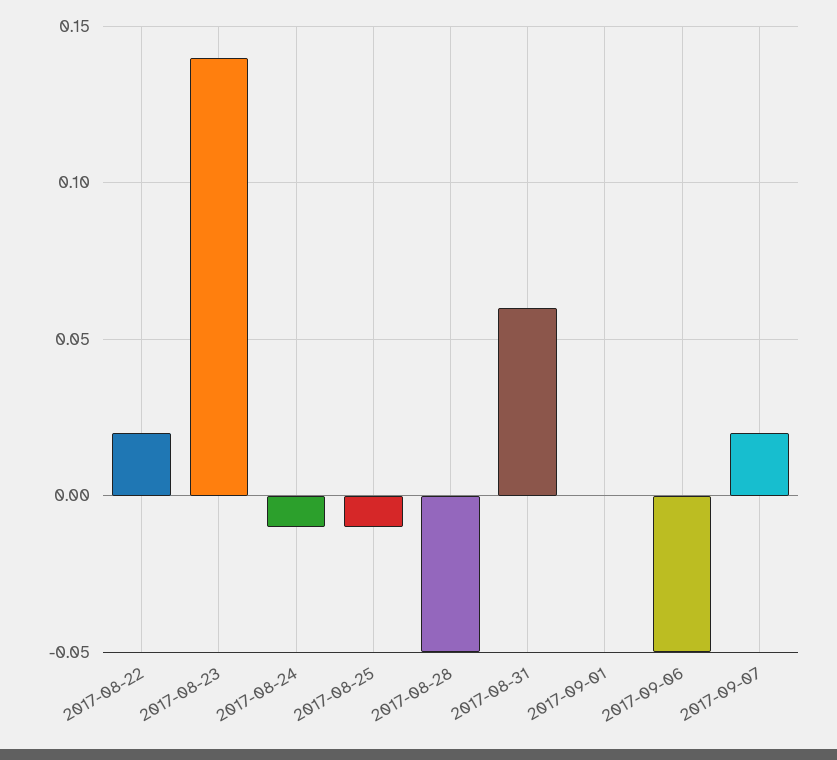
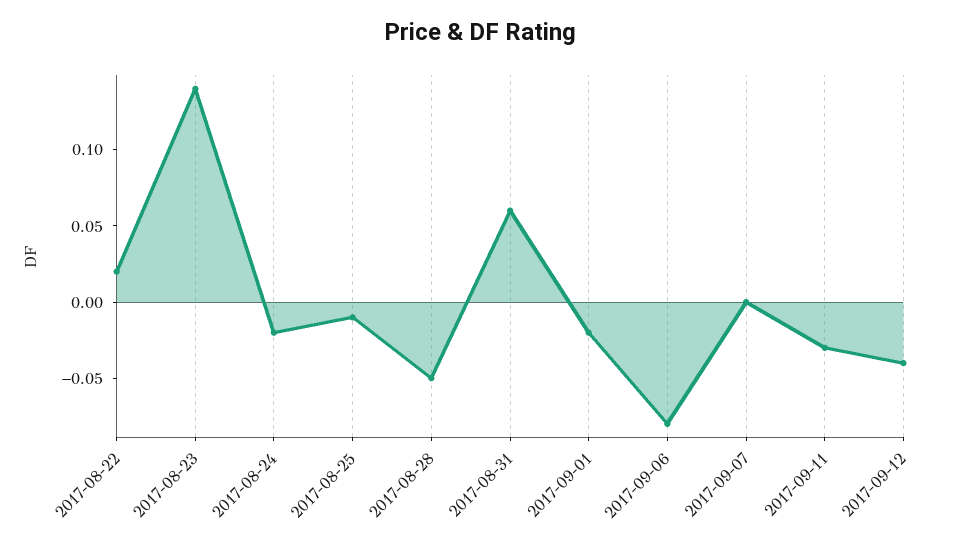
2017-08-24: -0.01 -> -0.02
2017-09-01: 0 -> -0.02
2017-09-06: -0.05 -> -0.08
2017-09-07: 0.02 -> 0
2017-09-11: none -> -0.03
2017-09-12: none -> -0.04

